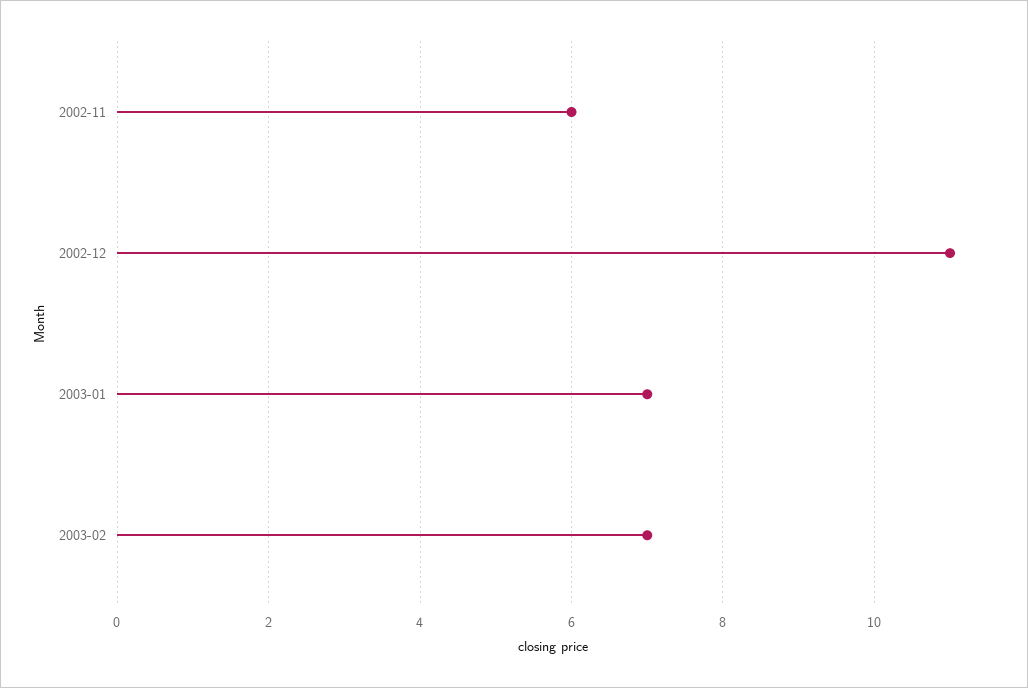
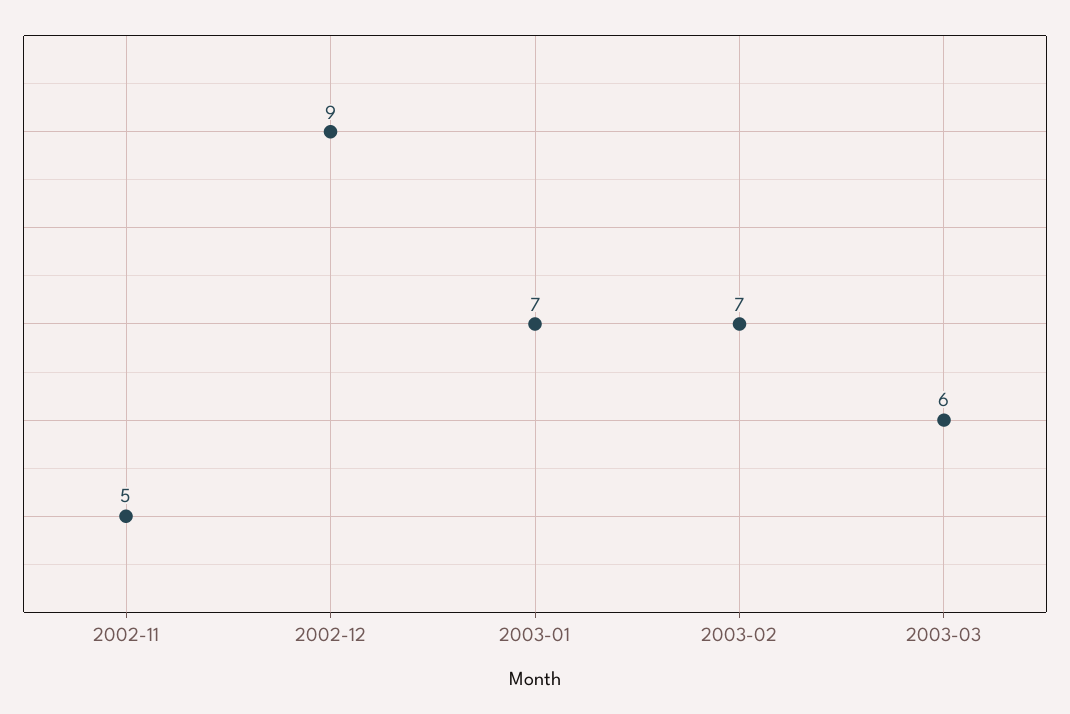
2002-11: 6 -> 5
2002-12: 11 -> 9
2003-03: none -> 6

